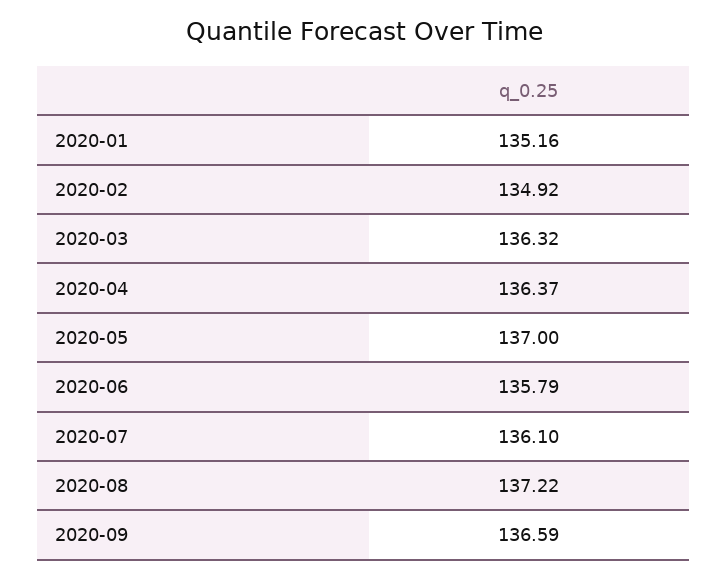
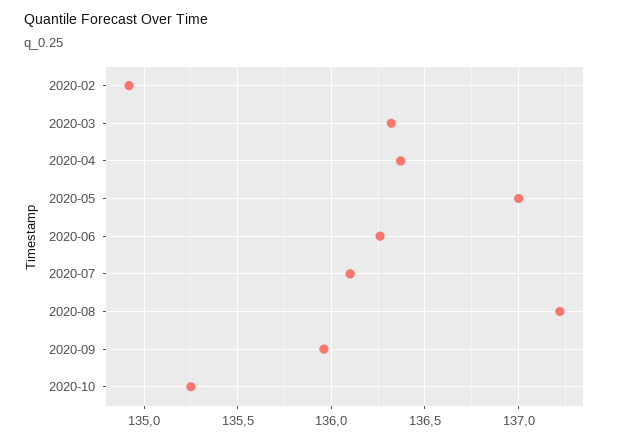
2020-01: 135.16 -> none
2020-06: 135.79 -> 136.25
2020-09: 136.59 -> 135.95
2020-10: none -> 135.25

